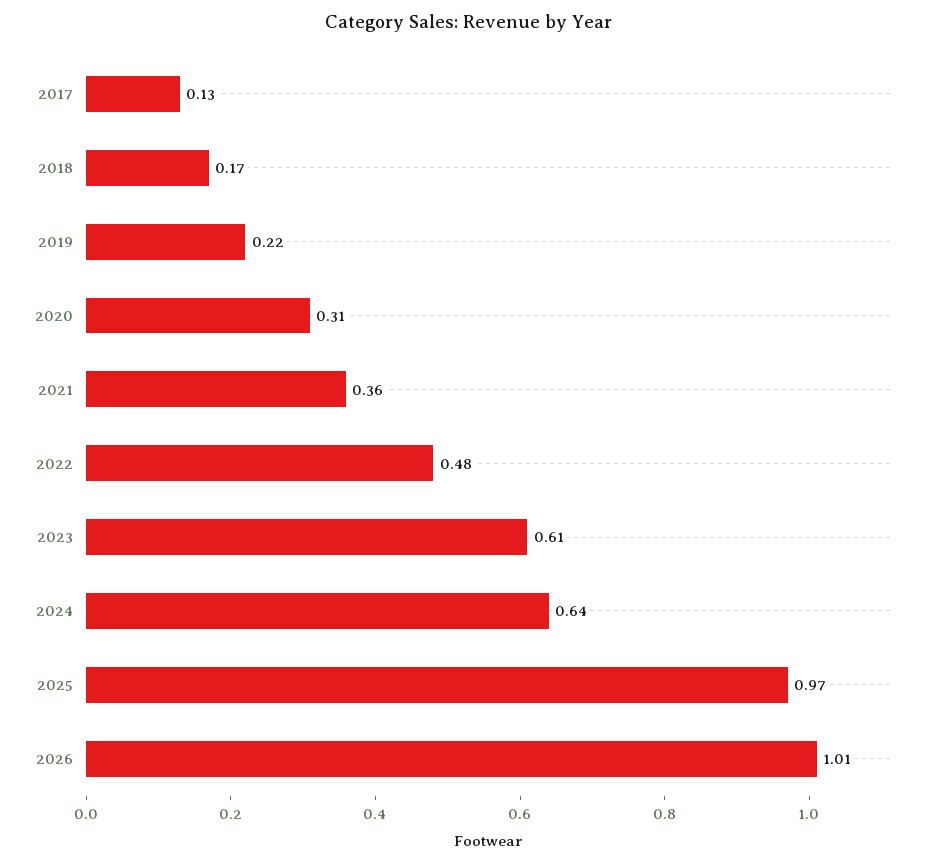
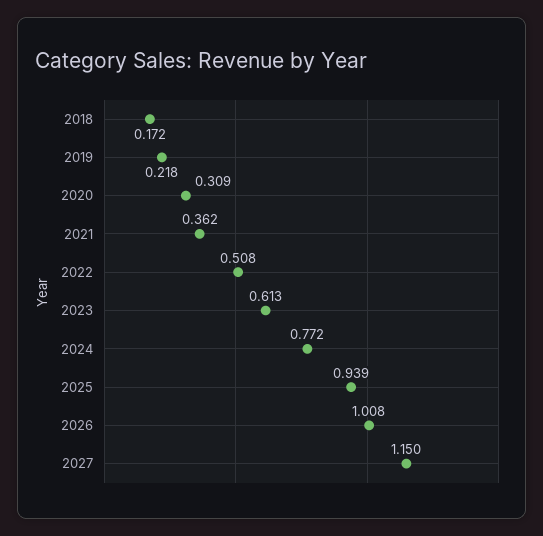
2017: 0.13 -> none
2022: 0.48 -> 0.508
2024: 0.64 -> 0.772
2025: 0.97 -> 0.939
2027: none -> 1.15

